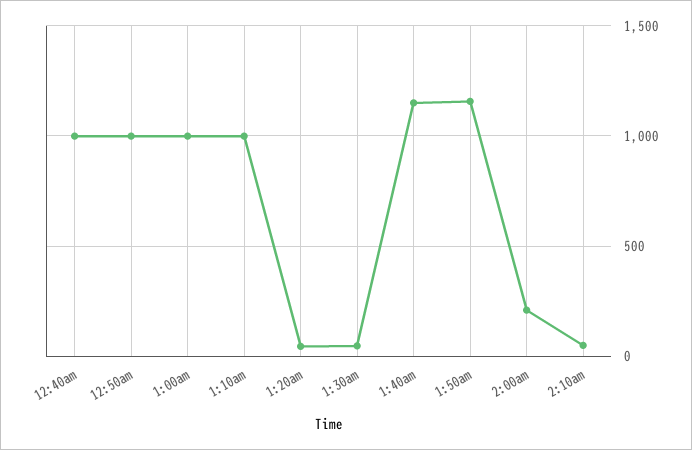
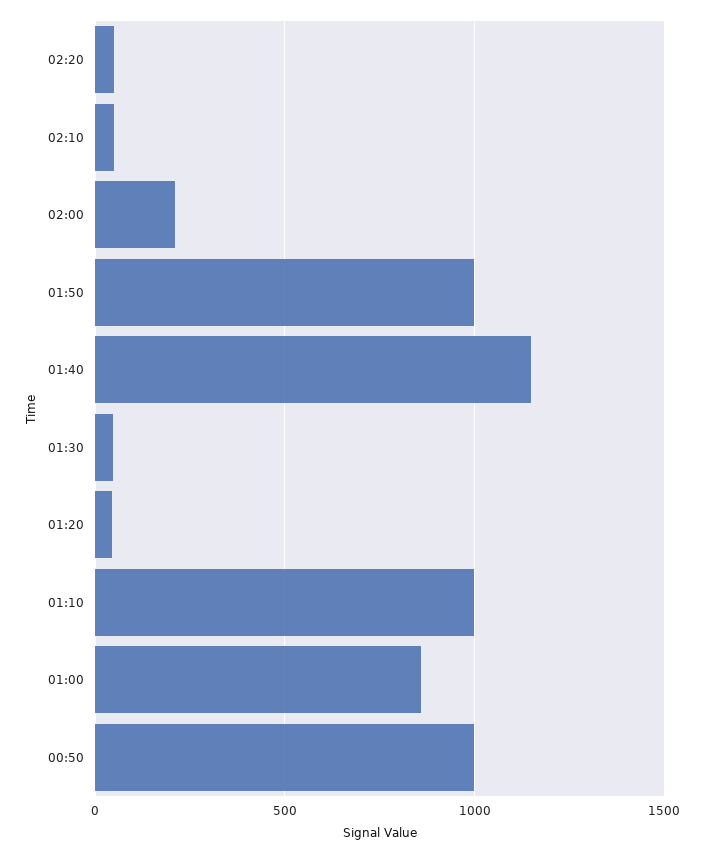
12:40am: 1000 -> none
1:00am: 1000 -> 850
1:50am: 1150 -> 1000
02:20: none -> 50

